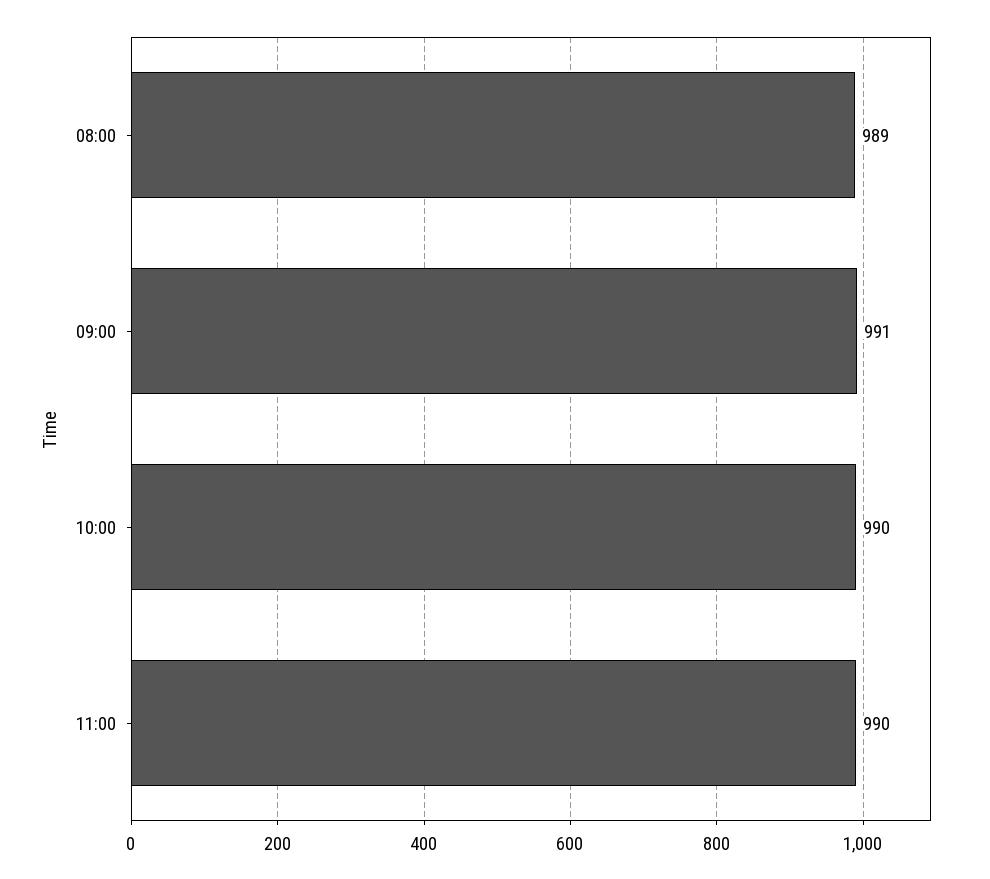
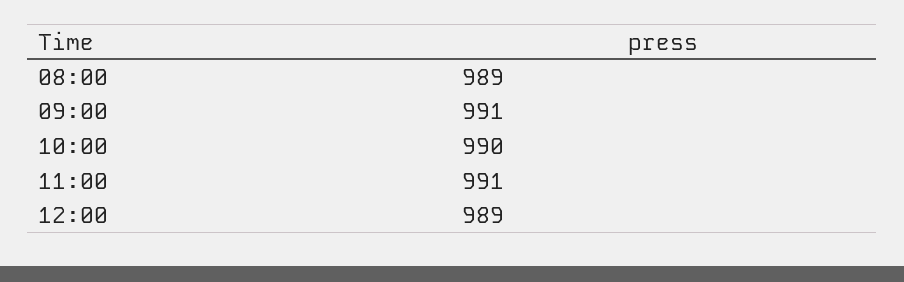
11:00: 990 -> 991
12:00: none -> 989

